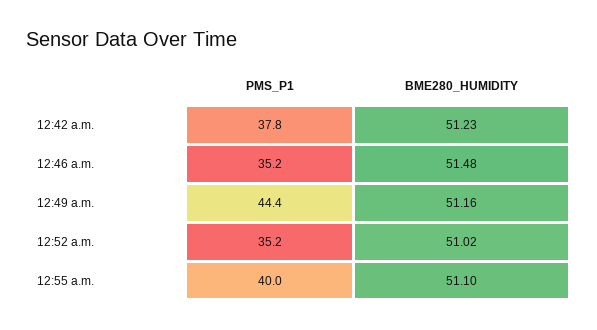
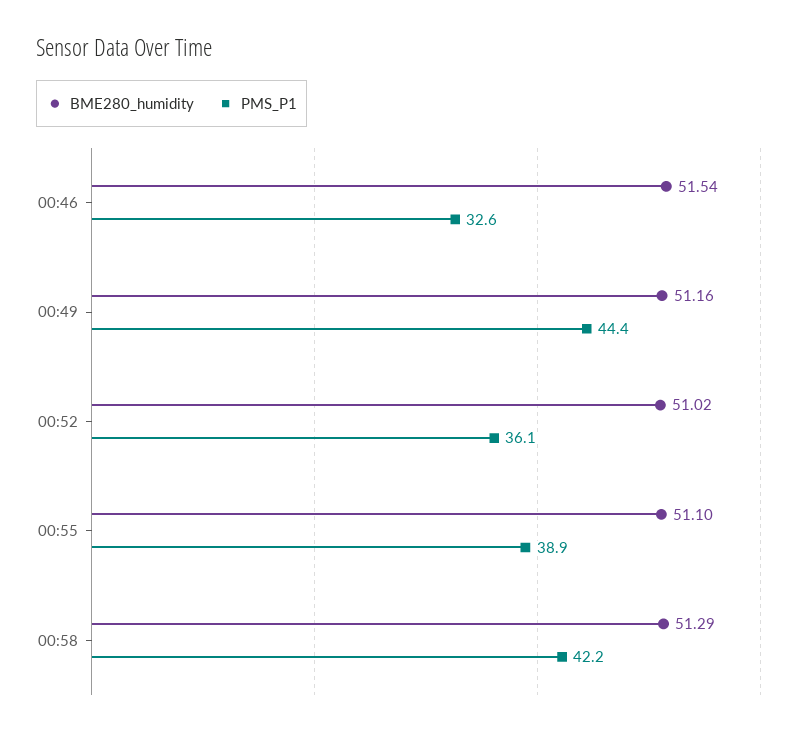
PMS_P1, 12:42 a.m.: 37.8 -> none
BME280_HUMIDITY, 12:42 a.m.: 51.23 -> none
PMS_P1, 12:46 a.m.: 35.2 -> 32.6
BME280_HUMIDITY, 12:46 a.m.: 51.48 -> 51.54
PMS_P1, 12:52 a.m.: 35.2 -> 36.1
PMS_P1, 12:55 a.m.: 40 -> 38.9
BME280_HUMIDITY, 00:58: none -> 51.29
PMS_P1, 00:58: none -> 42.2

